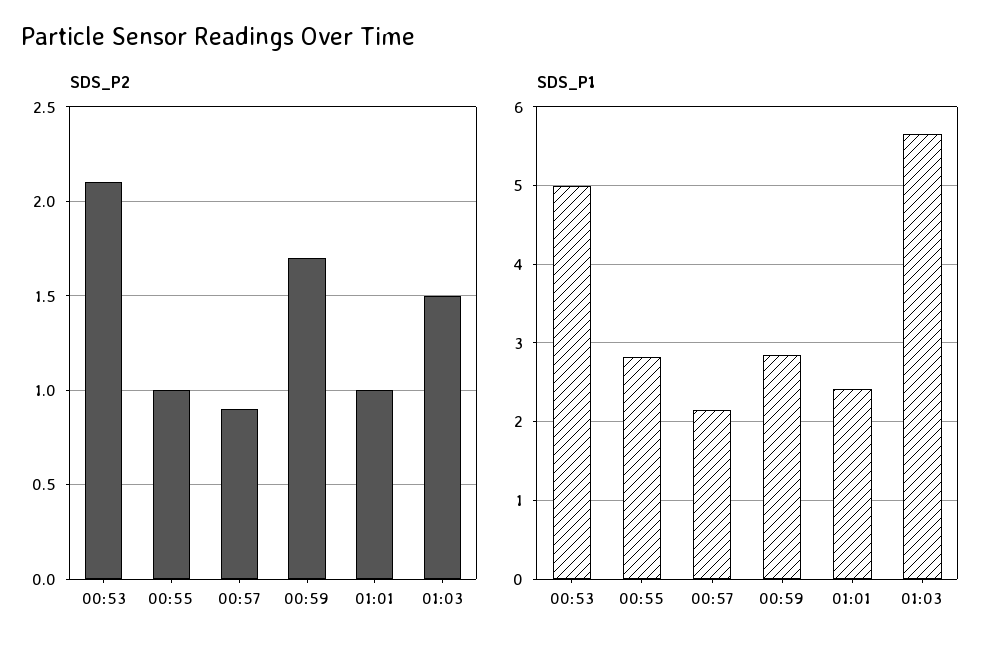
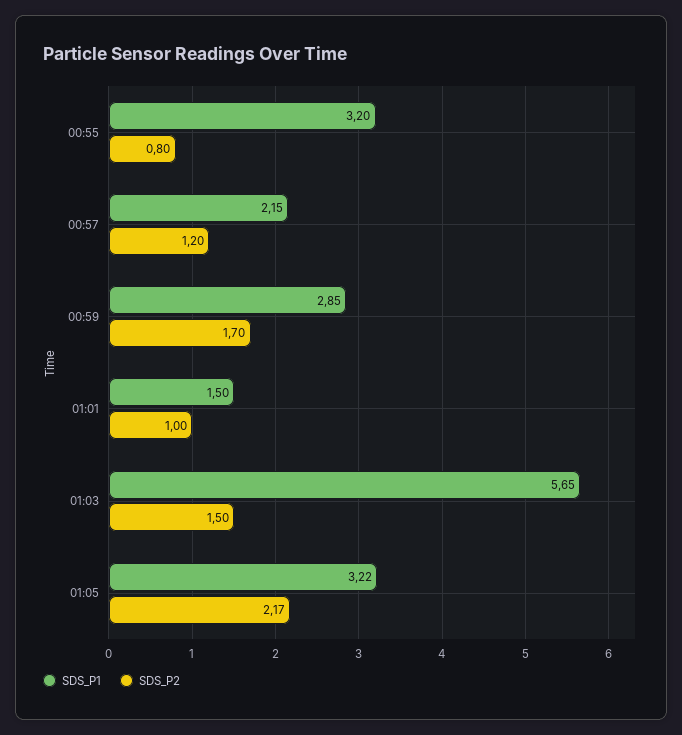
SDS_P2, 00:53: 2.1 -> none
SDS_P2, 00:55: 1 -> 0.8
SDS_P2, 00:57: 0.9 -> 1.2
SDS_P1, 00:53: 5 -> none
SDS_P1, 00:55: 2.8 -> 3.2
SDS_P1, 01:01: 2.4 -> 1.5
SDS_P1, 01:05: none -> 3.22
SDS_P2, 01:05: none -> 2.17

